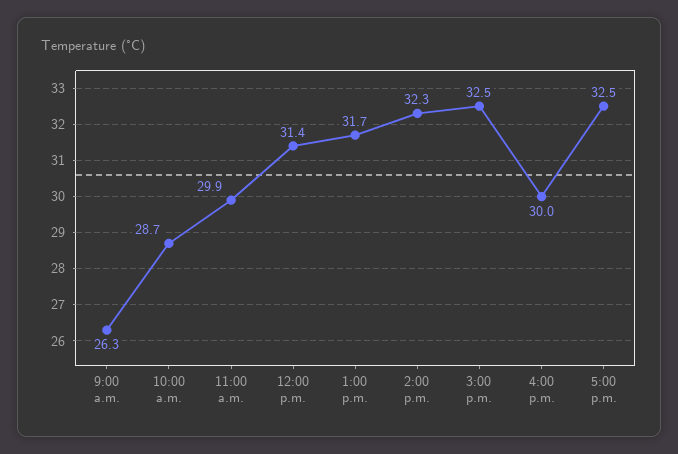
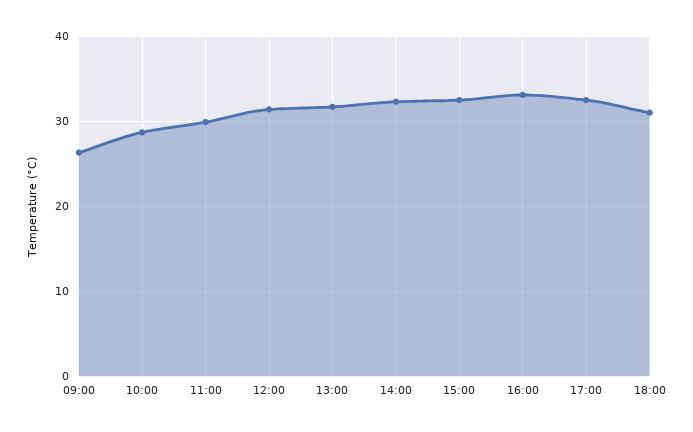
4:00 p.m.: 30 -> 33
18:00: none -> 31

